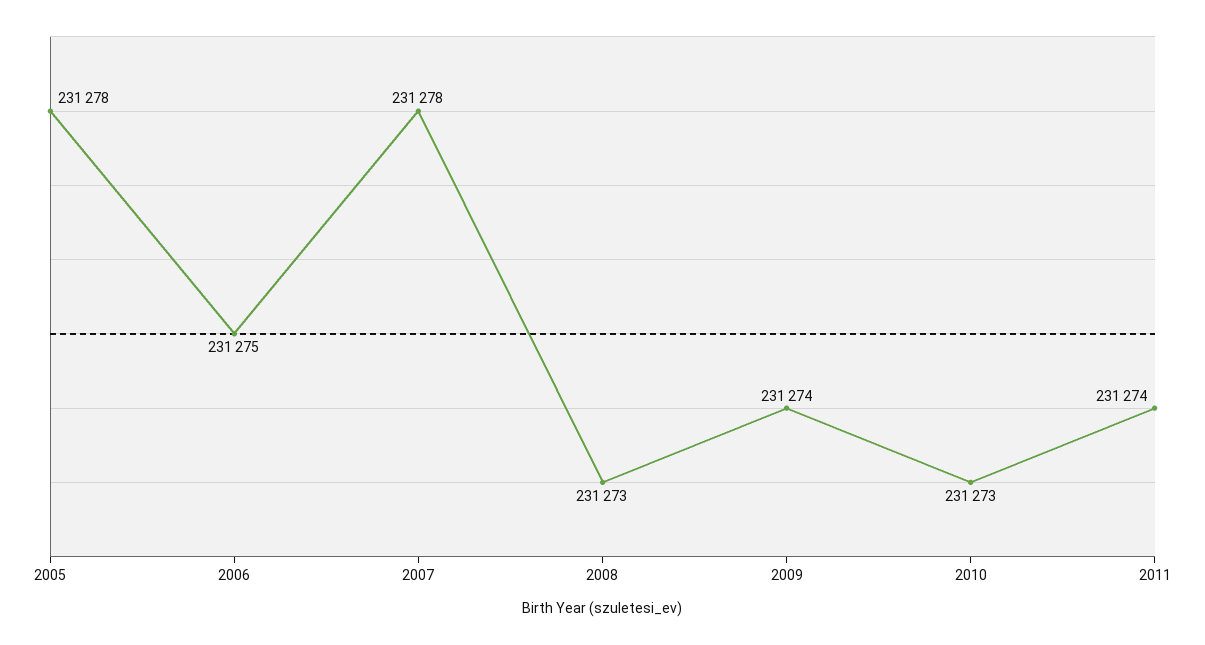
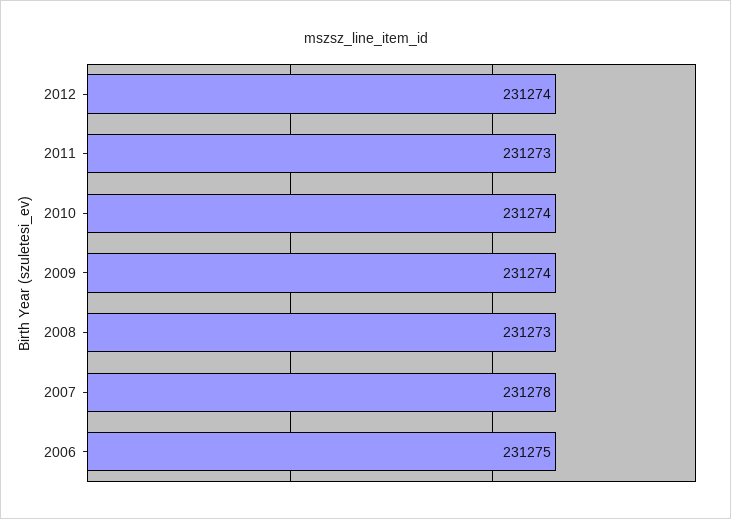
2005: 231278 -> none
2010: 231273 -> 231274
2011: 231274 -> 231273
2012: none -> 231274

